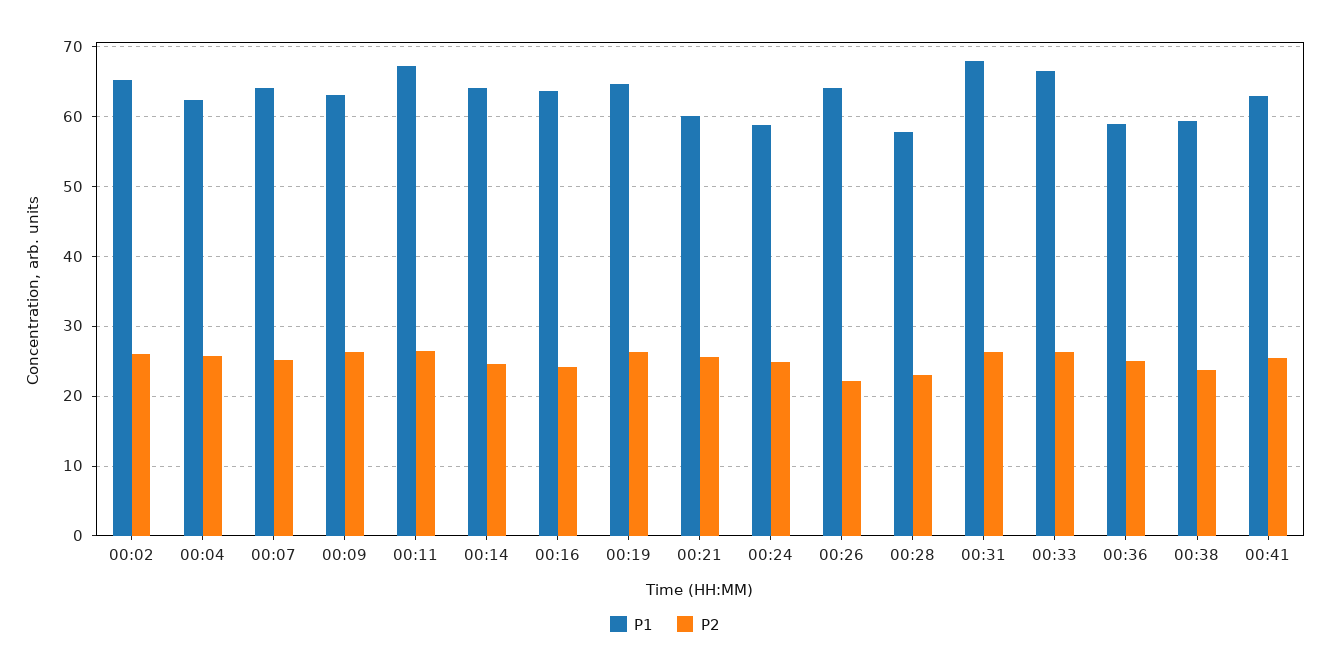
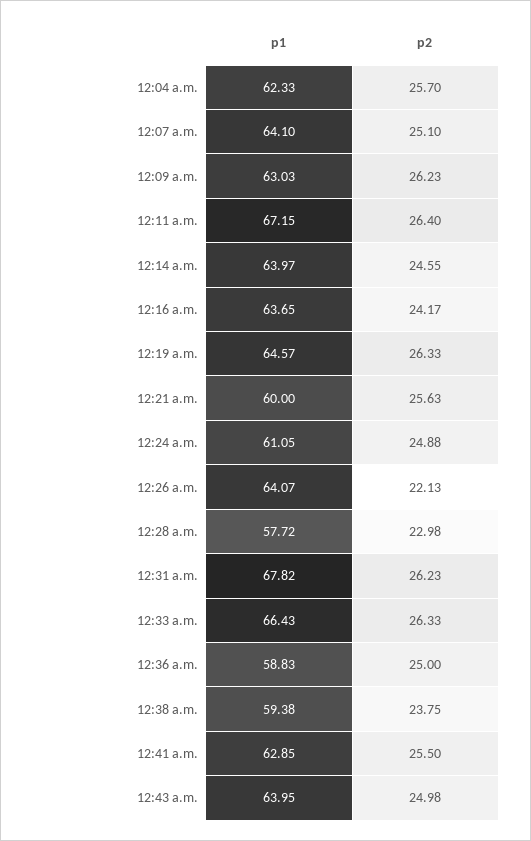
P1, 00:02: 65 -> none
P2, 00:02: 26 -> none
P1, 00:24: 59 -> 61.05
P1, 12:43 a.m.: none -> 63.95
P2, 12:43 a.m.: none -> 24.98

